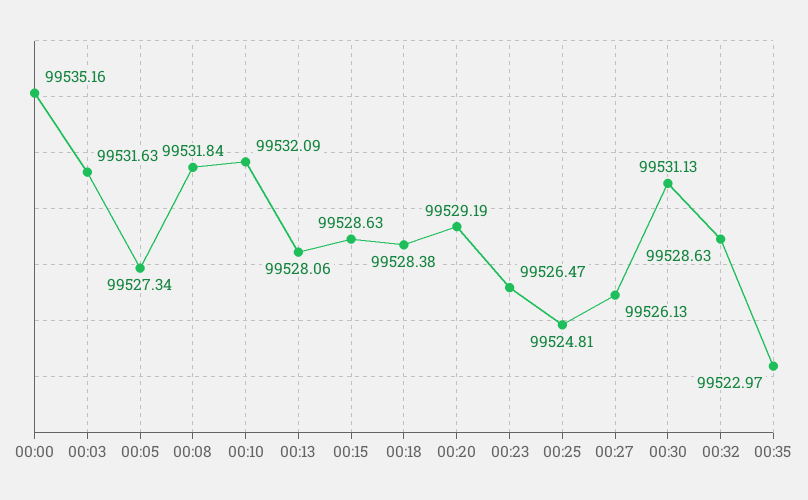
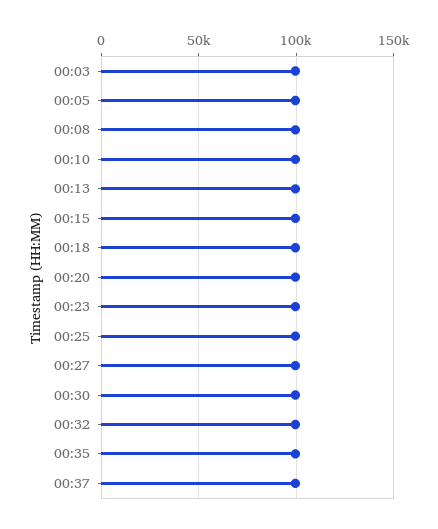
00:00: 99535.16 -> none
00:37: none -> 100000

